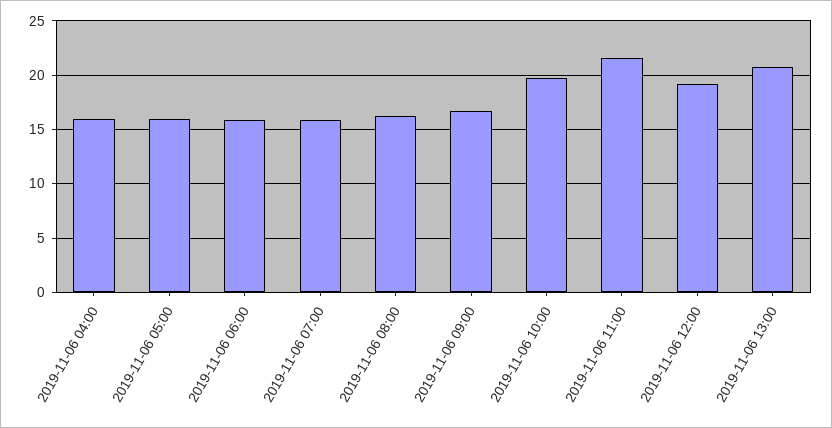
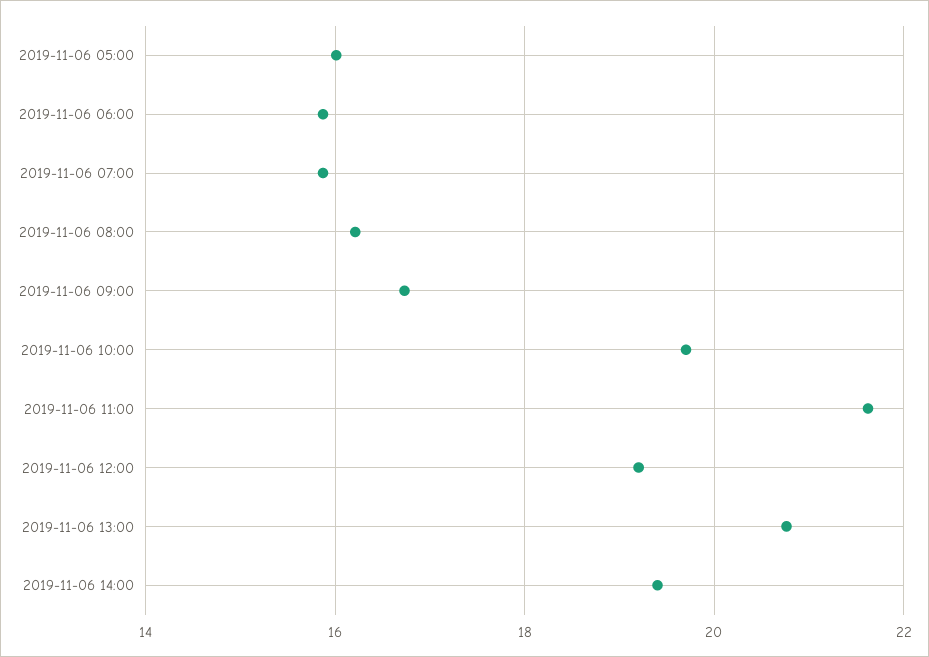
2019-11-06 04:00: 16 -> none
2019-11-06 14:00: none -> 19.4

